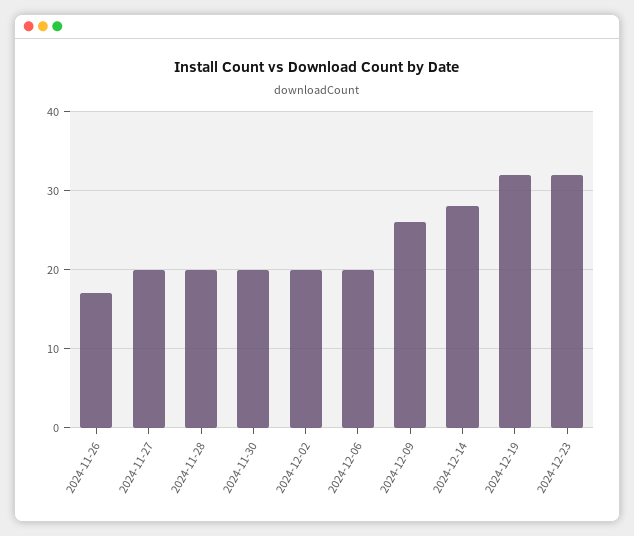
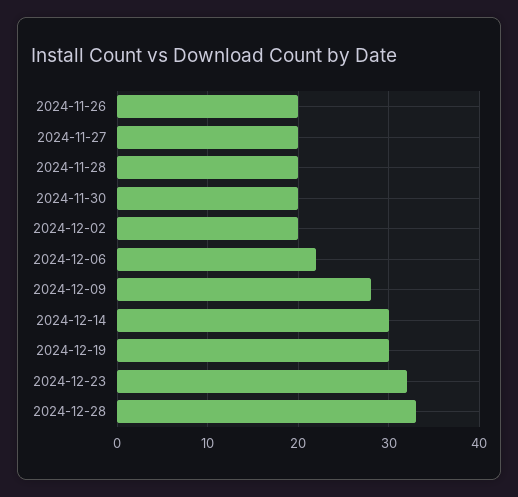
2024-11-26: 17 -> 20
2024-12-06: 20 -> 22
2024-12-09: 26 -> 28
2024-12-14: 28 -> 30
2024-12-19: 32 -> 30
2024-12-28: none -> 33

